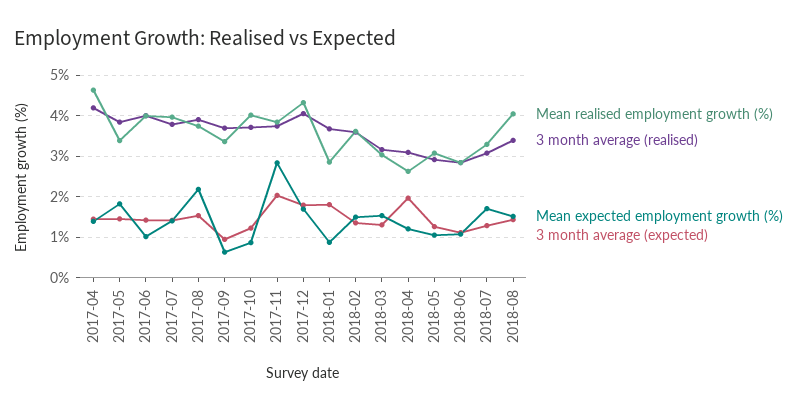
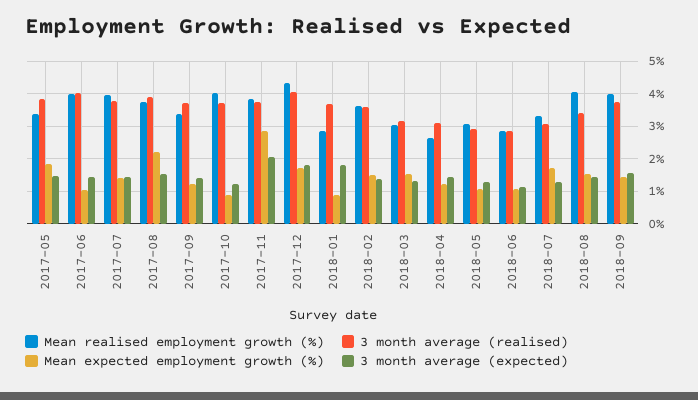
Mean realised employment growth (%), 2017-04: 4.6 -> none
3 month average (realised), 2017-04: 4.2 -> none
Mean expected employment growth (%), 2017-04: 1.4 -> none
3 month average (expected), 2017-04: 1.4 -> none
Mean expected employment growth (%), 2017-09: 0.6 -> 1.2
3 month average (expected), 2017-09: 1 -> 1.4
3 month average (expected), 2018-04: 2 -> 1.4
Mean realised employment growth (%), 2018-09: none -> 4
3 month average (realised), 2018-09: none -> 3.8
Mean expected employment growth (%), 2018-09: none -> 1.4
3 month average (expected), 2018-09: none -> 1.6

